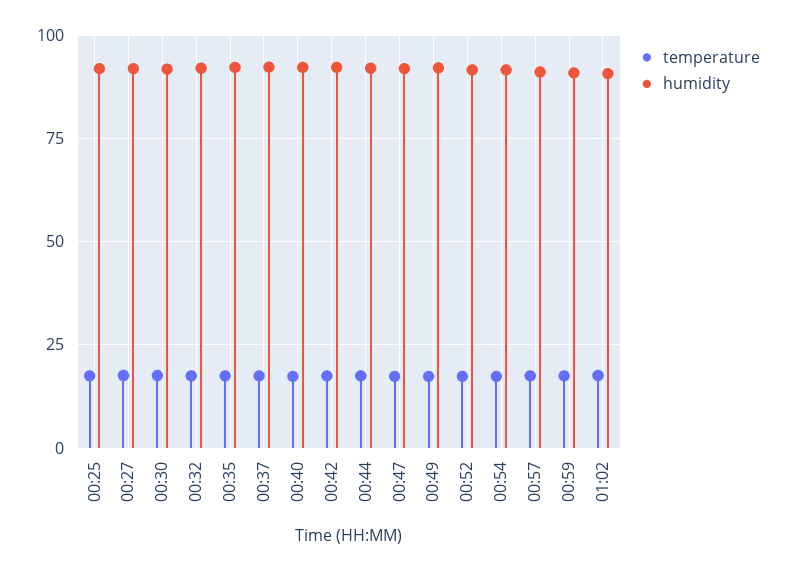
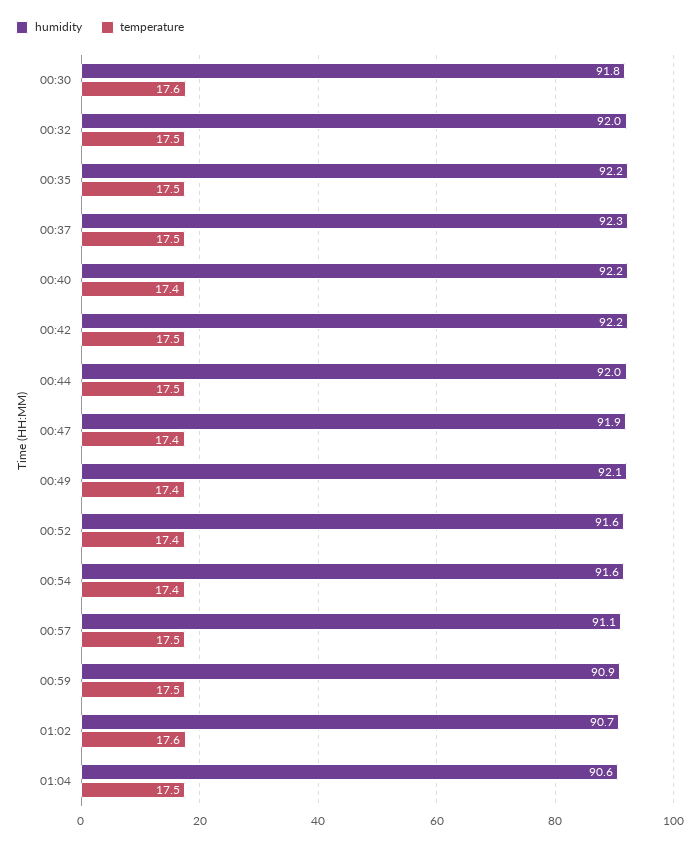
temperature, 00:25: 17.5 -> none
humidity, 00:25: 92.5 -> none
temperature, 00:27: 17.5 -> none
humidity, 00:27: 92.5 -> none
humidity, 01:04: none -> 90.6
temperature, 01:04: none -> 17.5

